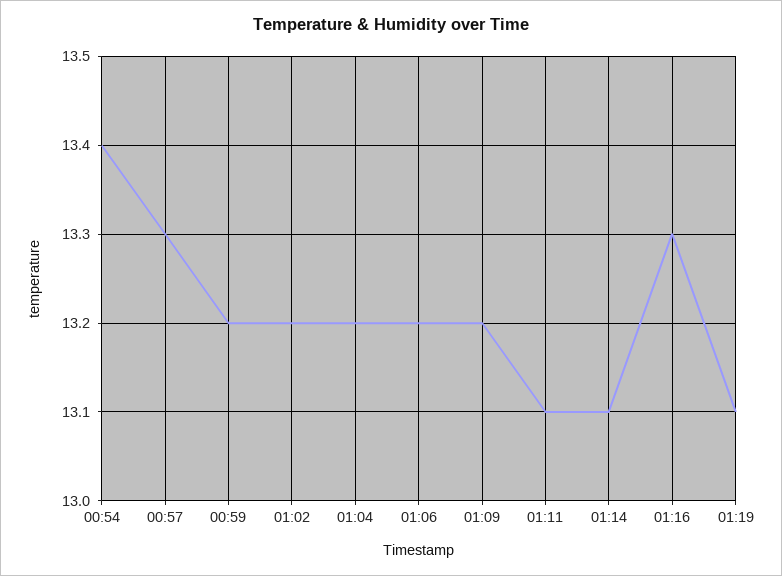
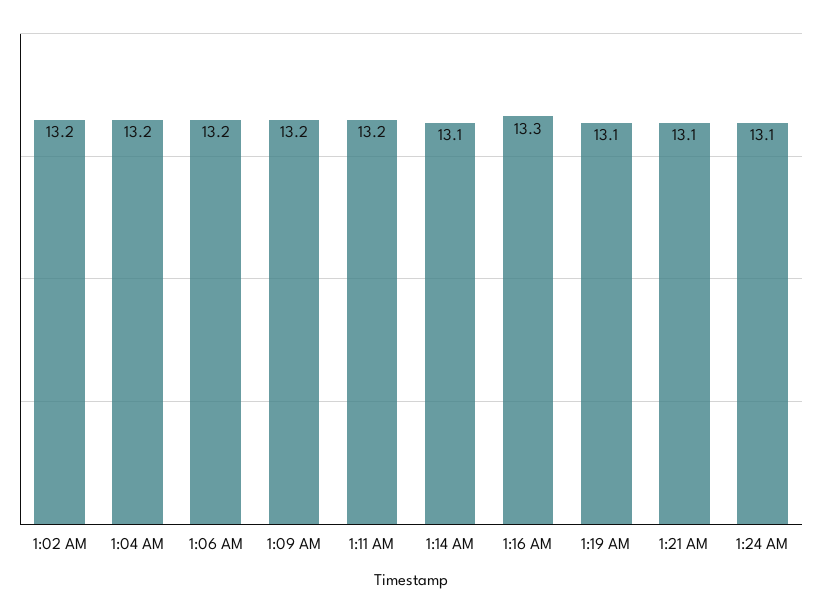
00:54: 13.4 -> none
00:57: 13.3 -> none
00:59: 13.2 -> none
01:11: 13.1 -> 13.2
1:21 AM: none -> 13.1
1:24 AM: none -> 13.1

